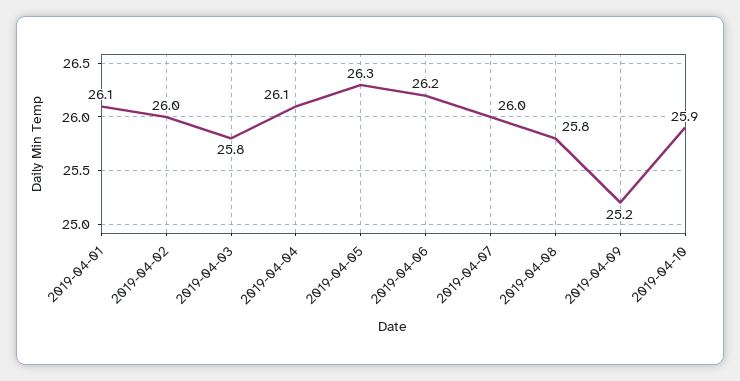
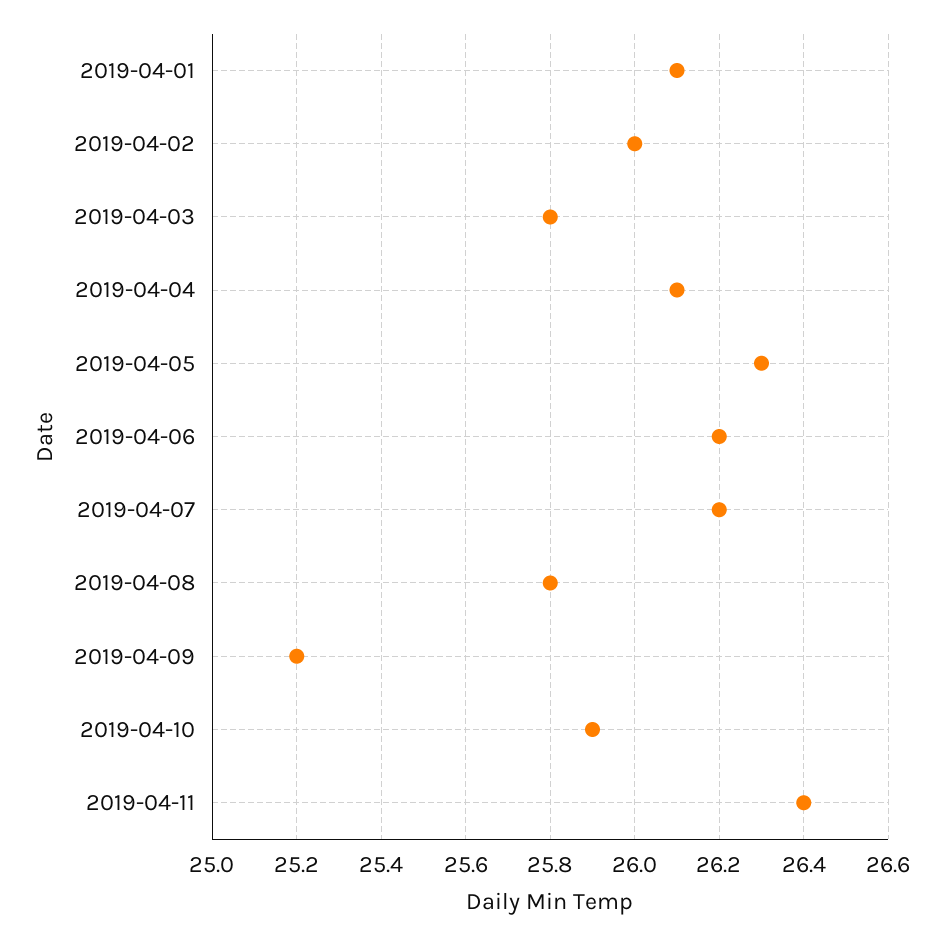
2019-04-07: 26 -> 26.2
2019-04-11: none -> 26.4

